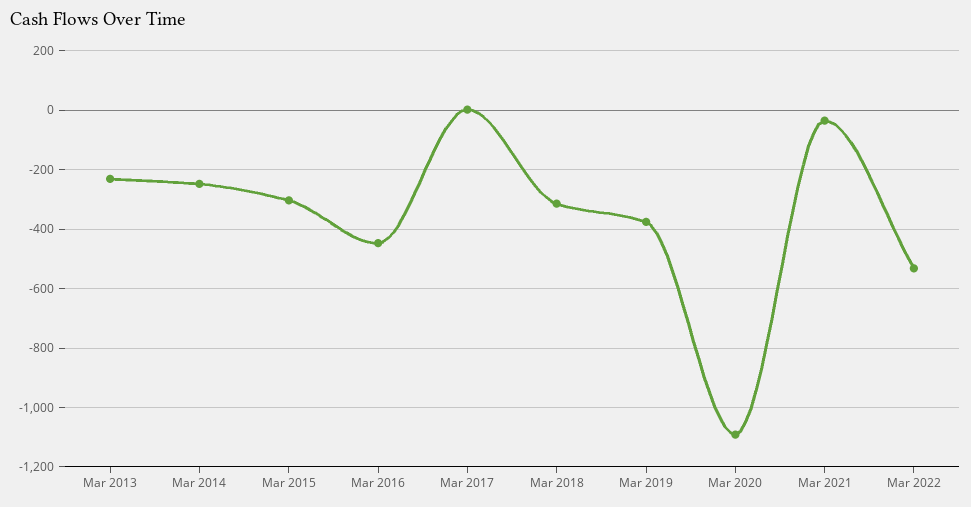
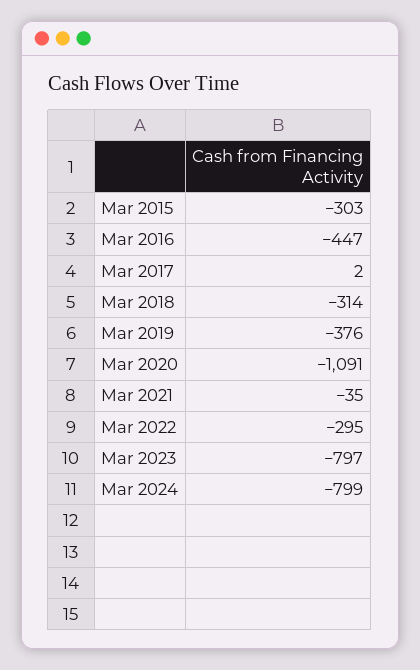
Mar 2013: -225 -> none
Mar 2014: -250 -> none
Mar 2022: -525 -> -295
Mar 2023: none -> -797
Mar 2024: none -> -799

